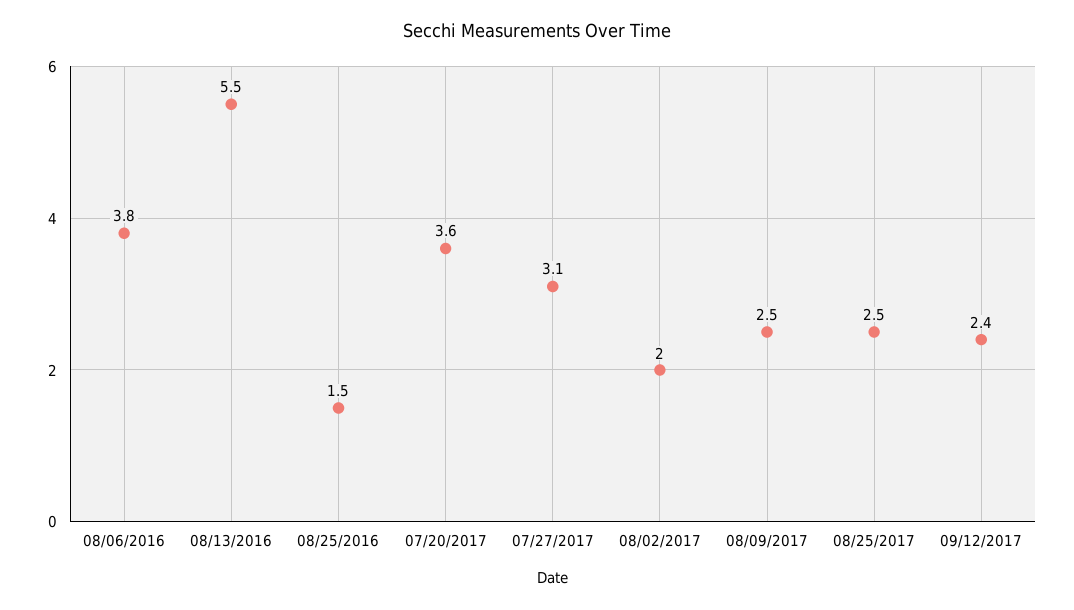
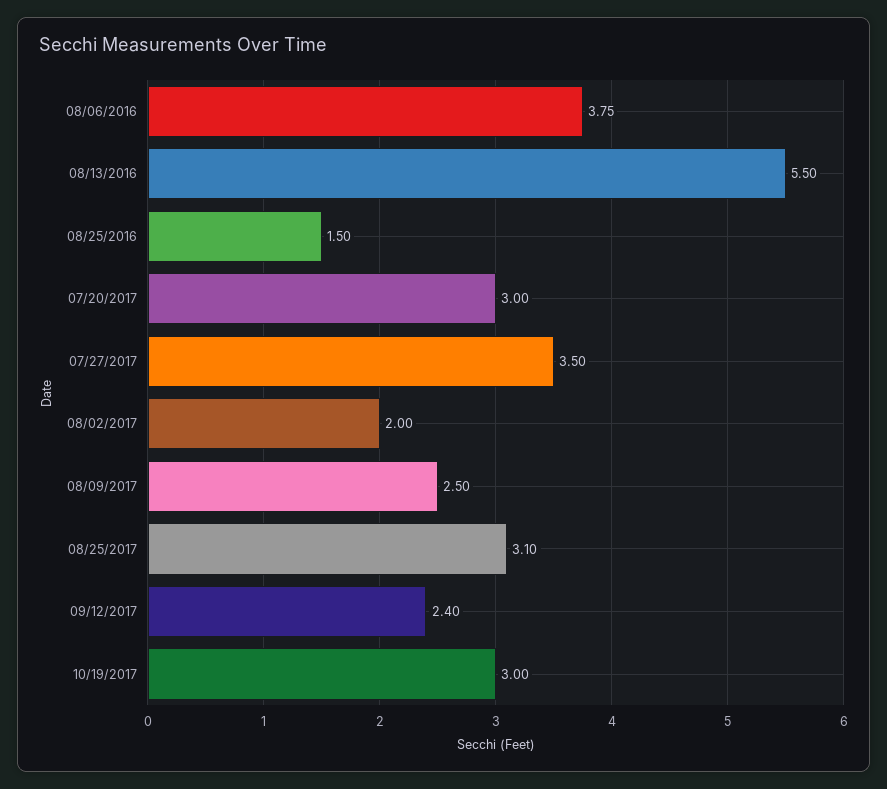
07/20/2017: 3.6 -> 3
07/27/2017: 3.1 -> 3.5
08/25/2017: 2.5 -> 3.1
10/19/2017: none -> 3

